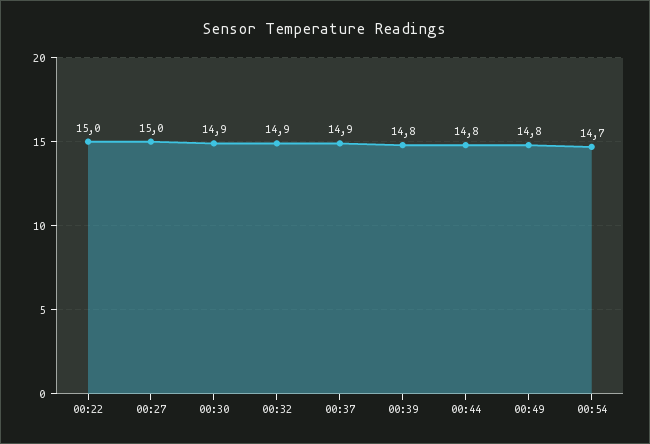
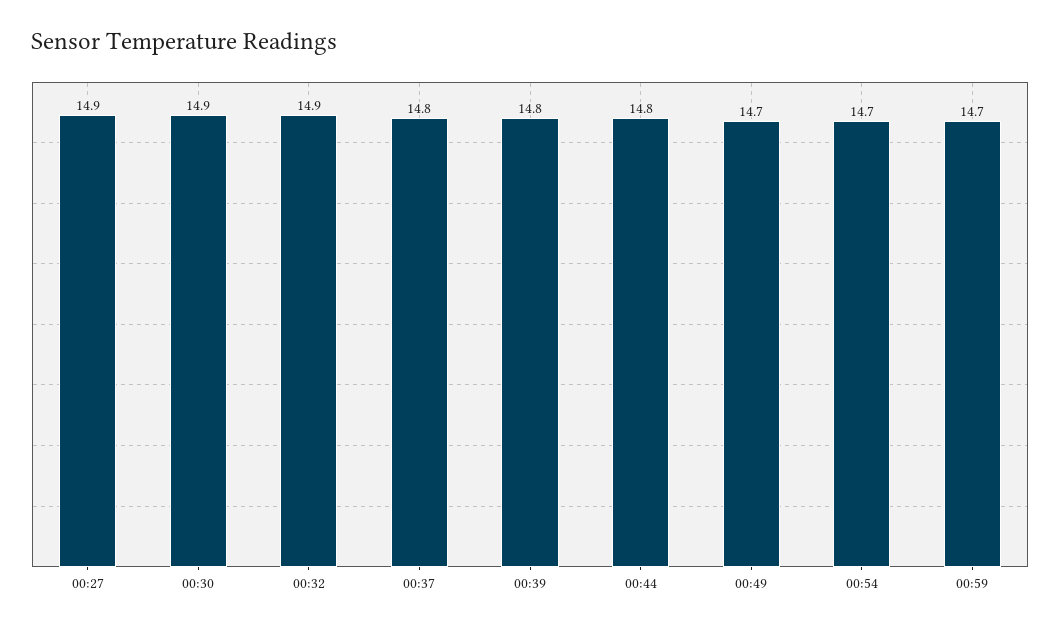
00:22: 15 -> none
00:27: 15 -> 14.9
00:37: 14.9 -> 14.8
00:49: 14.8 -> 14.7
00:59: none -> 14.7

